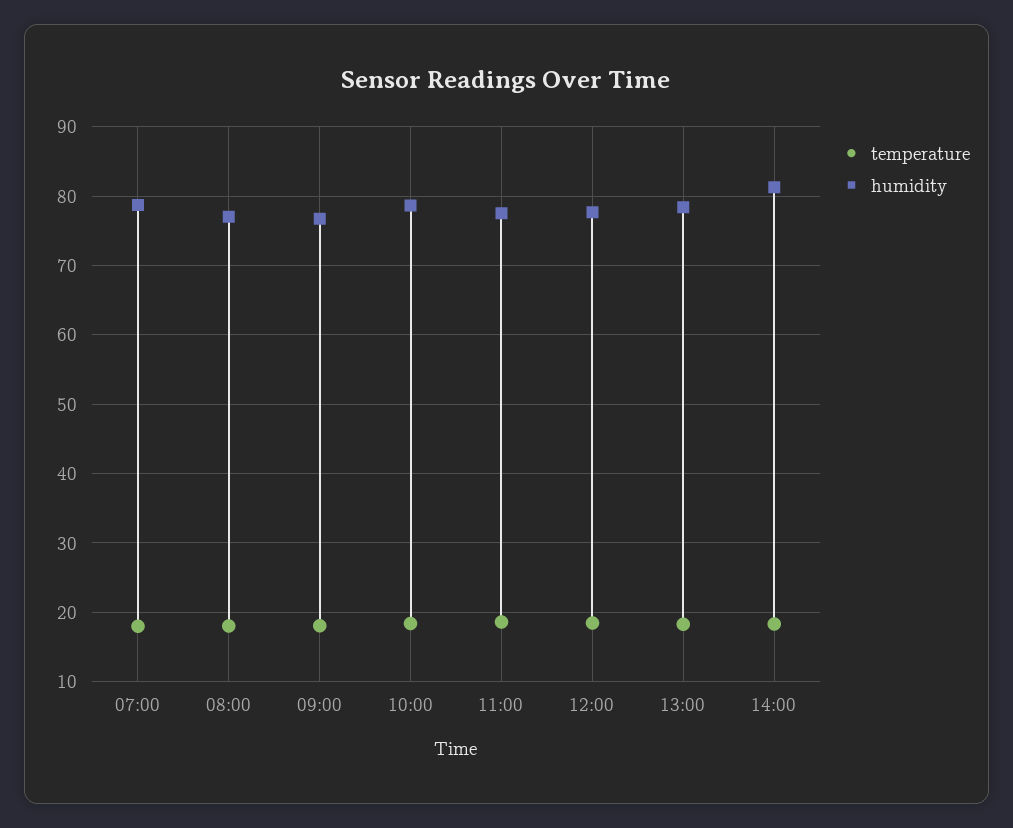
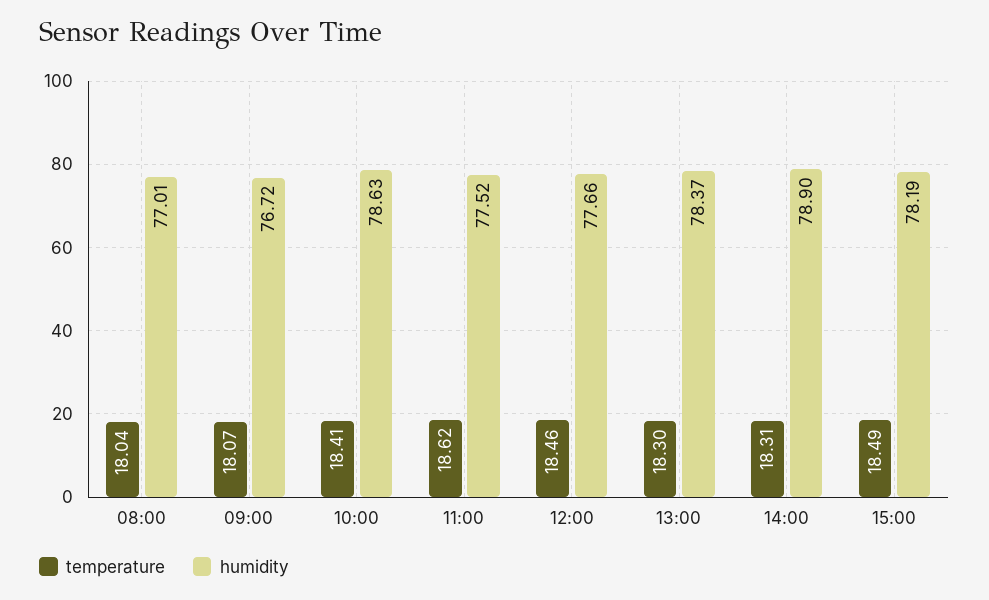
temperature, 07:00: 18 -> none
humidity, 07:00: 79 -> none
humidity, 14:00: 81 -> 78.9
temperature, 15:00: none -> 18.49
humidity, 15:00: none -> 78.19

